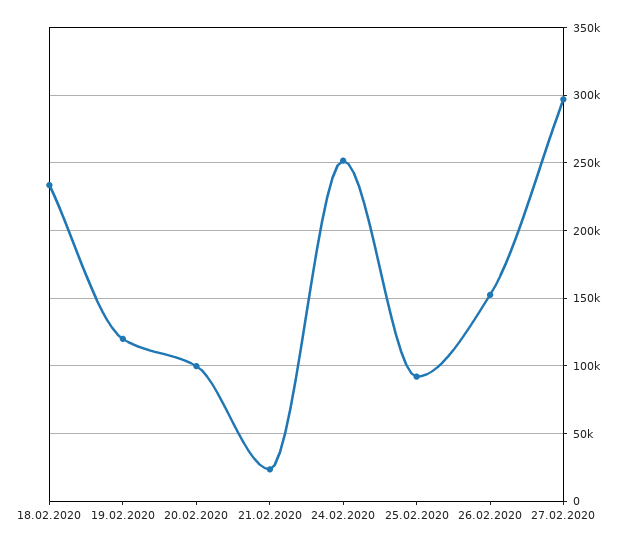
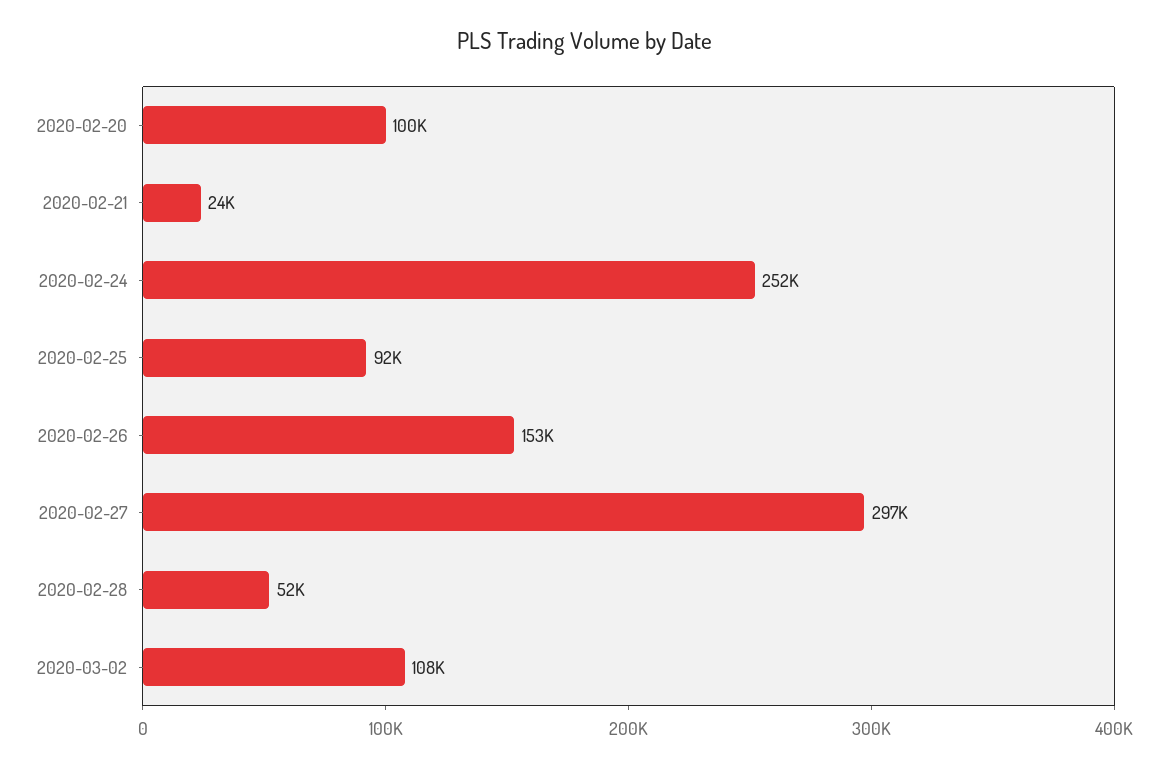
18.02.2020: 235000 -> none
19.02.2020: 120000 -> none
2020-02-28: none -> 52000
2020-03-02: none -> 108000

